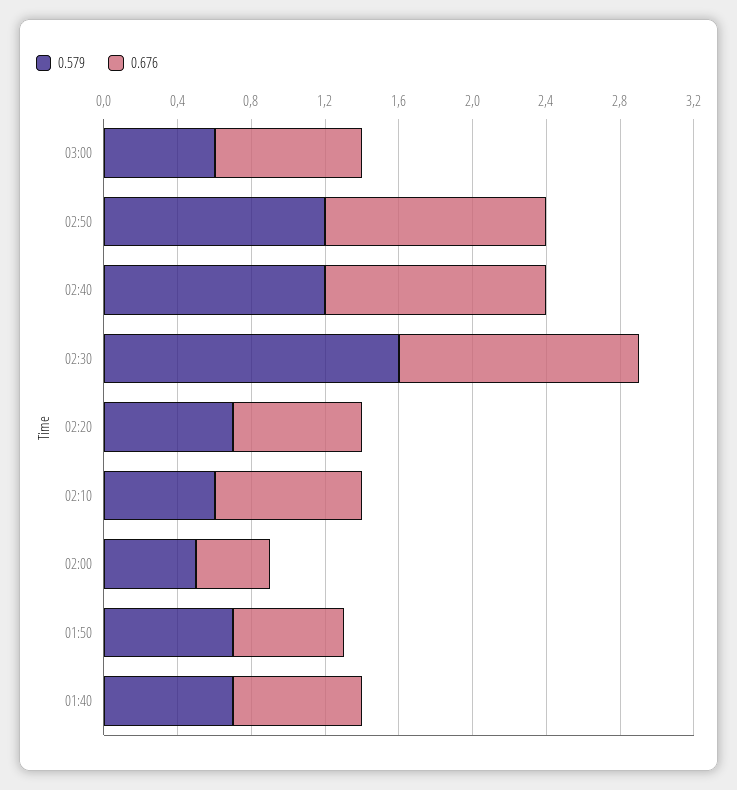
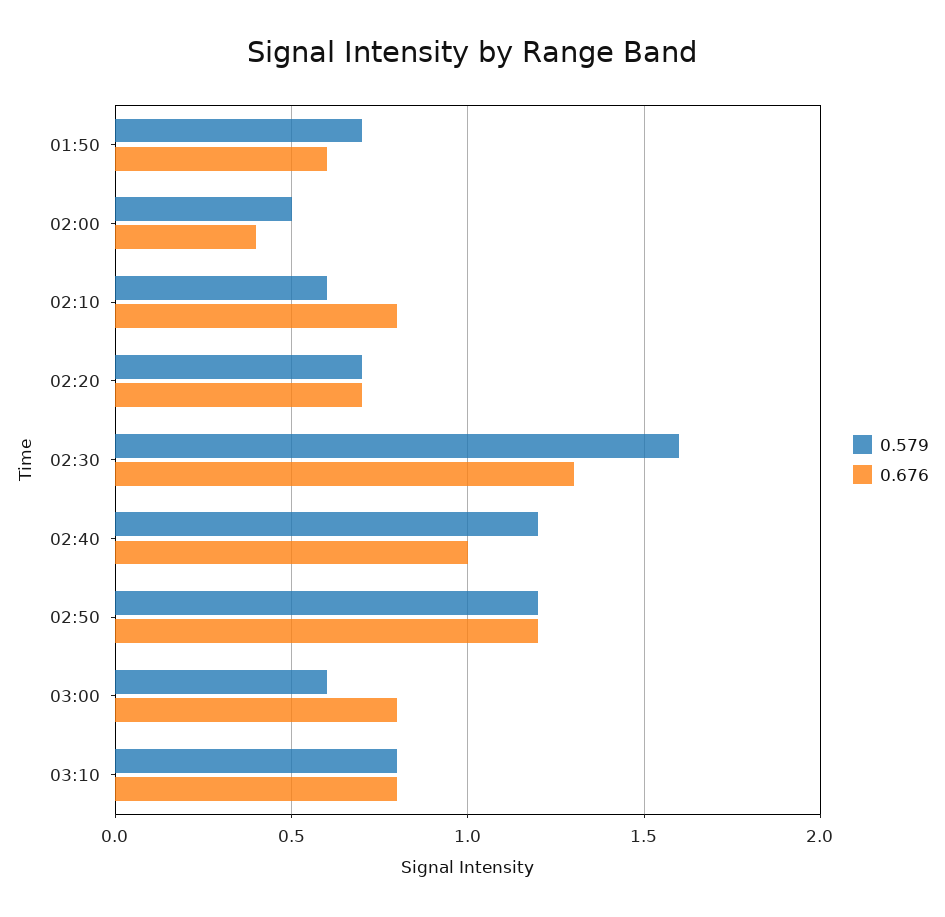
0.676, 02:40: 1.2 -> 1
0.579, 01:40: 0.7 -> none
0.676, 01:40: 0.7 -> none
0.579, 03:10: none -> 0.8
0.676, 03:10: none -> 0.8

